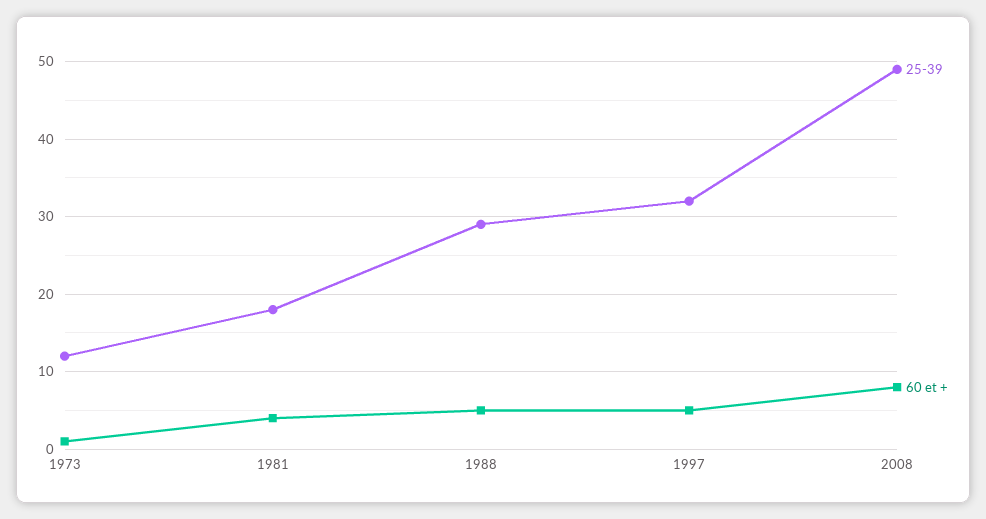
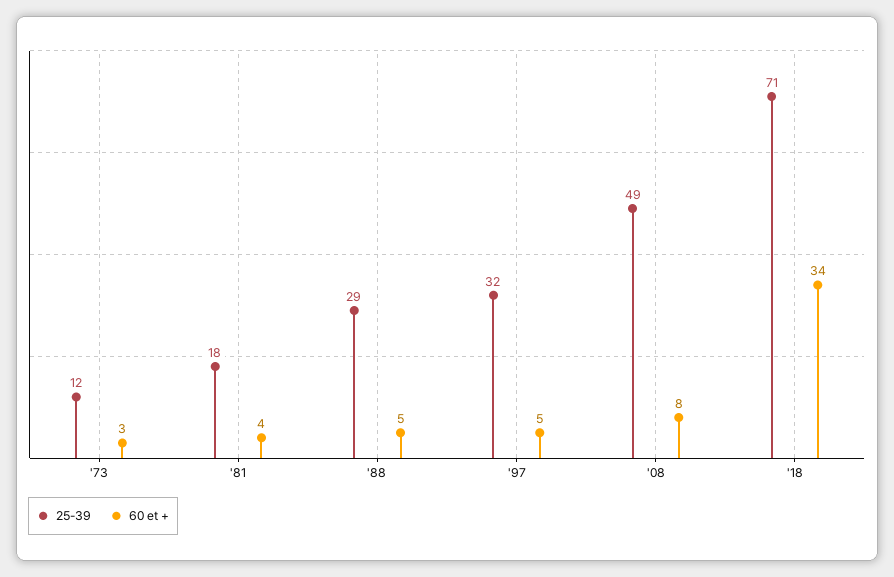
60 et +, 1973: 1 -> 3
25-39, '18: none -> 71
60 et +, '18: none -> 34

